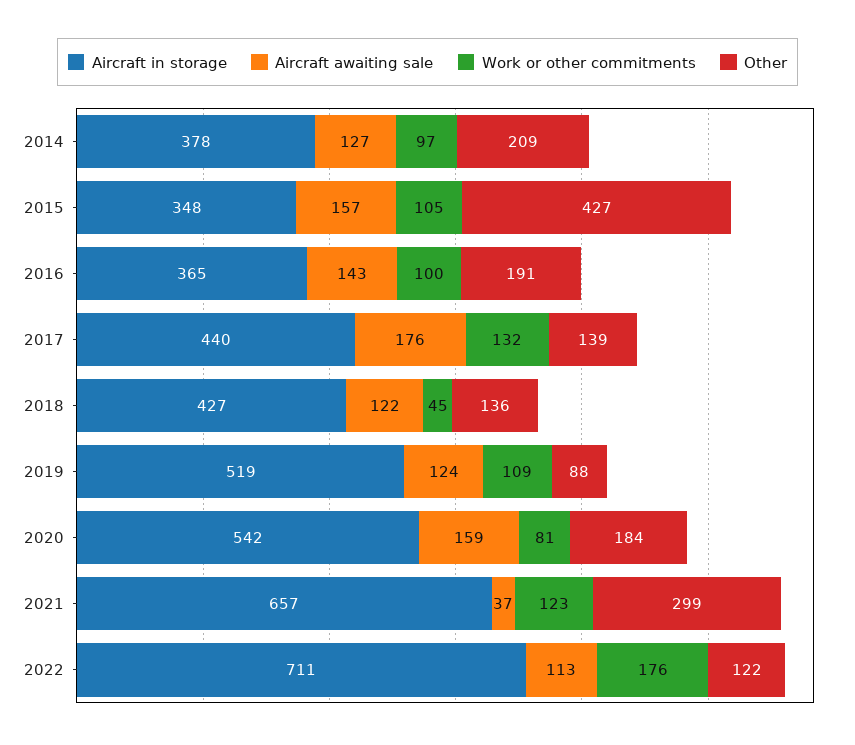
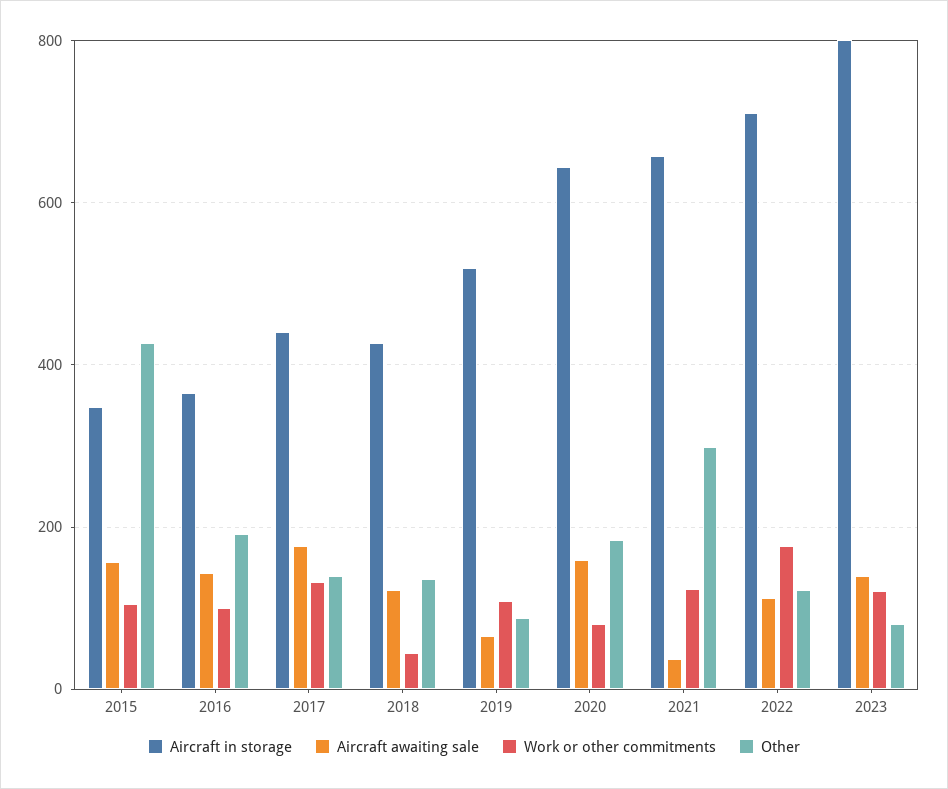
Aircraft in storage, 2014: 378 -> none
Aircraft awaiting sale, 2014: 127 -> none
Work or other commitments, 2014: 97 -> none
Other, 2014: 209 -> none
Aircraft awaiting sale, 2019: 124 -> 60
Aircraft in storage, 2020: 542 -> 640
Aircraft in storage, 2023: none -> 800
Aircraft awaiting sale, 2023: none -> 140
Work or other commitments, 2023: none -> 120
Other, 2023: none -> 80

